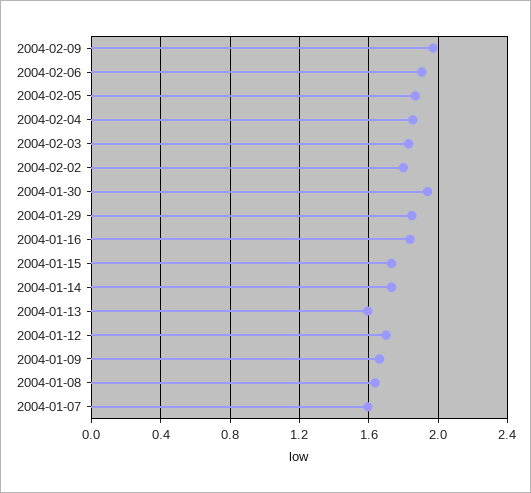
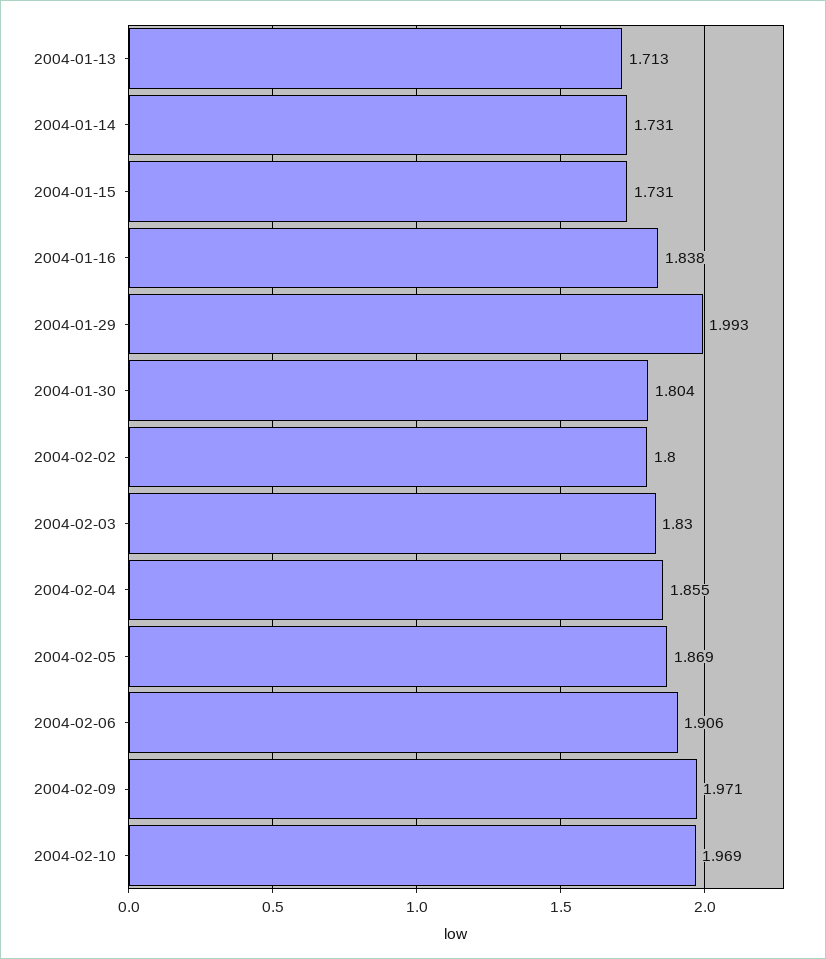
2004-01-30: 1.95 -> 1.804
2004-01-29: 1.85 -> 1.993
2004-01-13: 1.6 -> 1.713
2004-01-12: 1.7 -> none
2004-01-09: 1.65 -> none
2004-01-08: 1.65 -> none
2004-01-07: 1.6 -> none
2004-02-10: none -> 1.969

